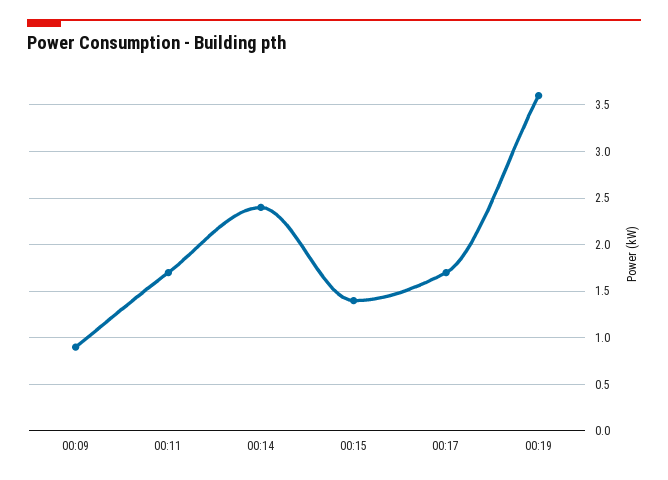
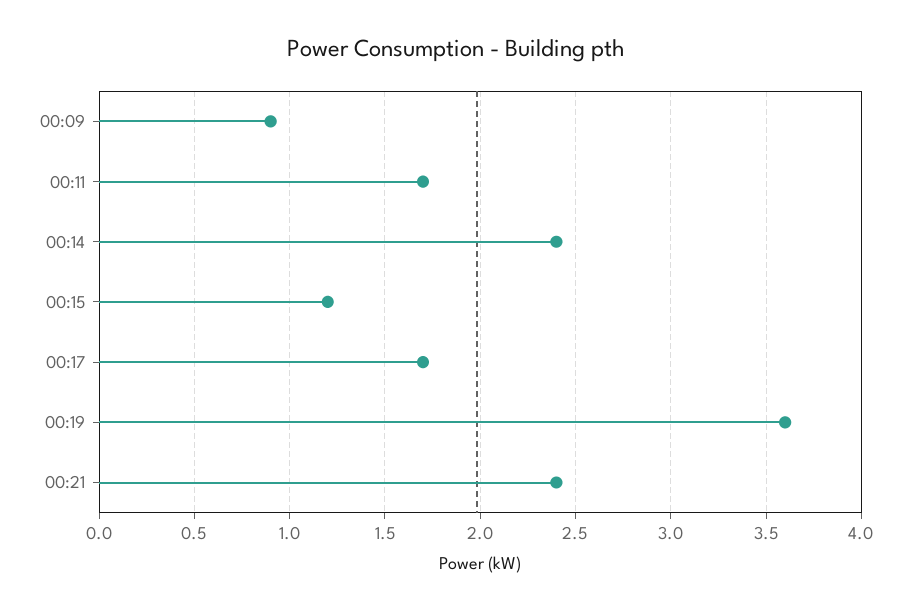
00:15: 1.4 -> 1.2
00:21: none -> 2.4

